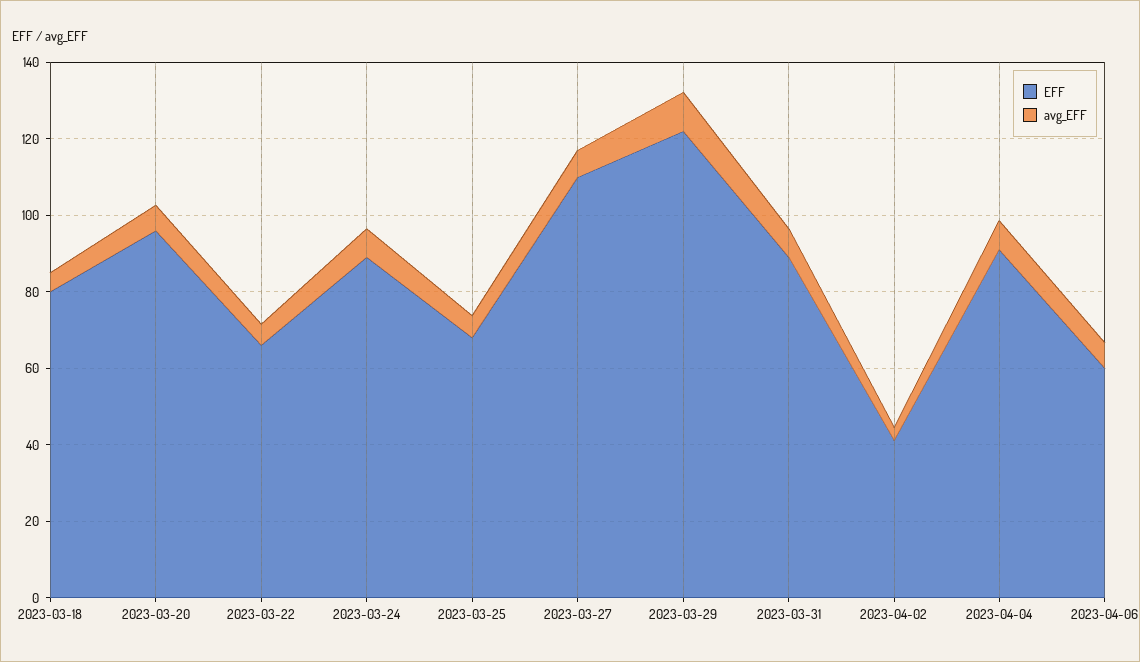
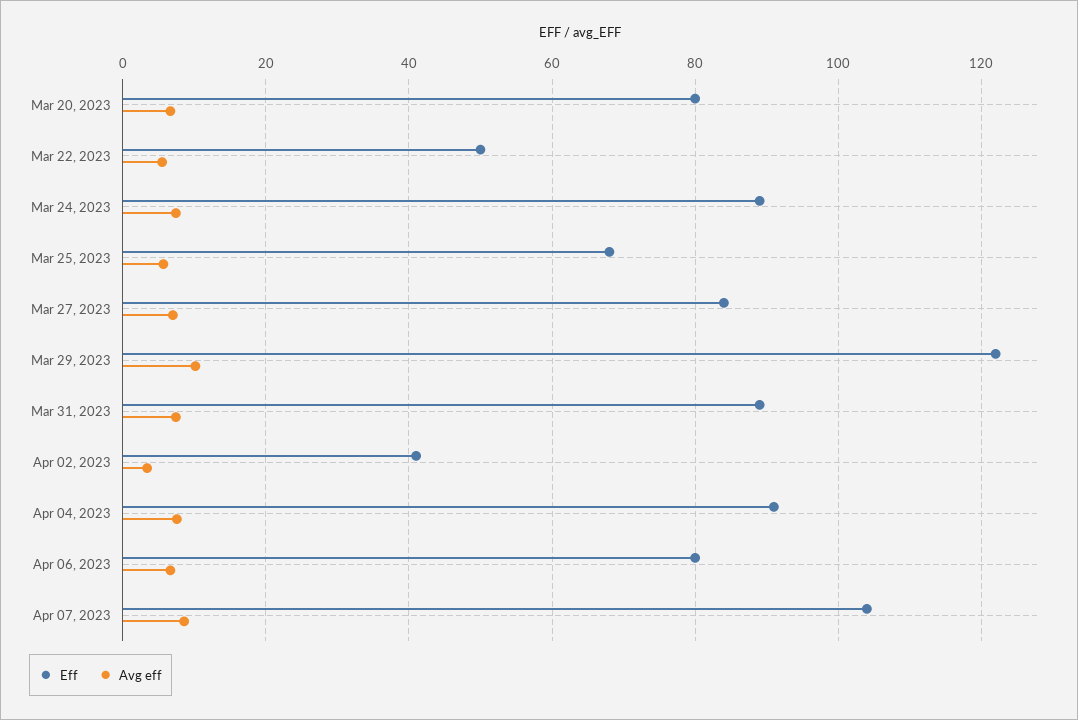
EFF, 2023-03-18: 80 -> none
avg_EFF, 2023-03-18: 5 -> none
EFF, 2023-03-20: 95 -> 80
EFF, 2023-03-22: 65 -> 50
EFF, 2023-03-27: 110 -> 84
EFF, 2023-04-06: 60 -> 80
EFF, Apr 07, 2023: none -> 104
avg_EFF, Apr 07, 2023: none -> 8

